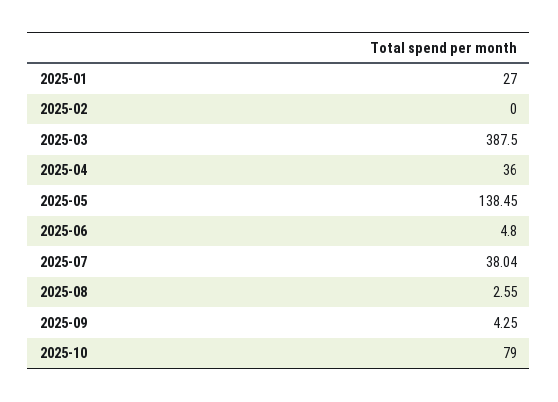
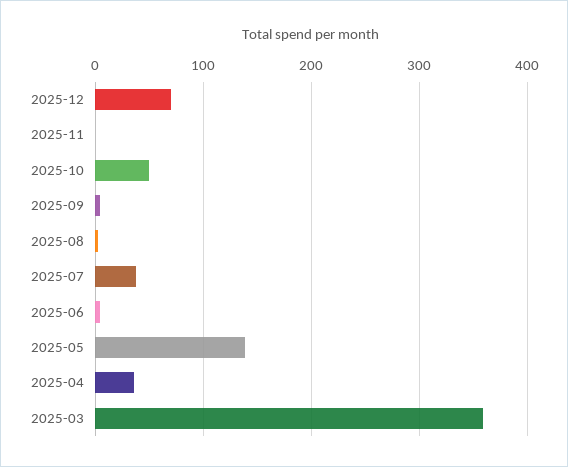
2025-01: 27 -> none
2025-02: 0 -> none
2025-03: 387.5 -> 360
2025-10: 79 -> 50
2025-12: none -> 70
2025-11: none -> 0

